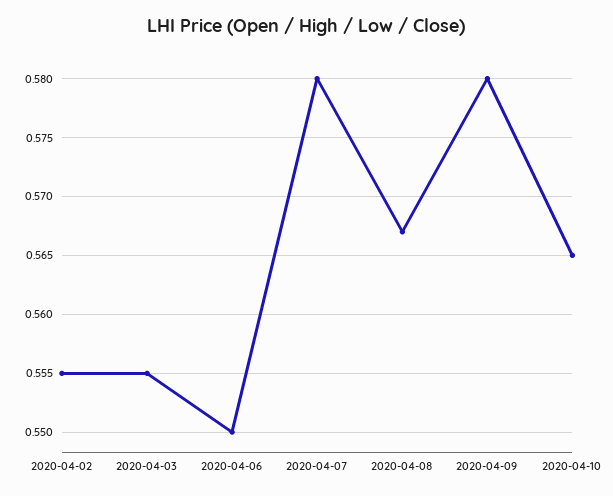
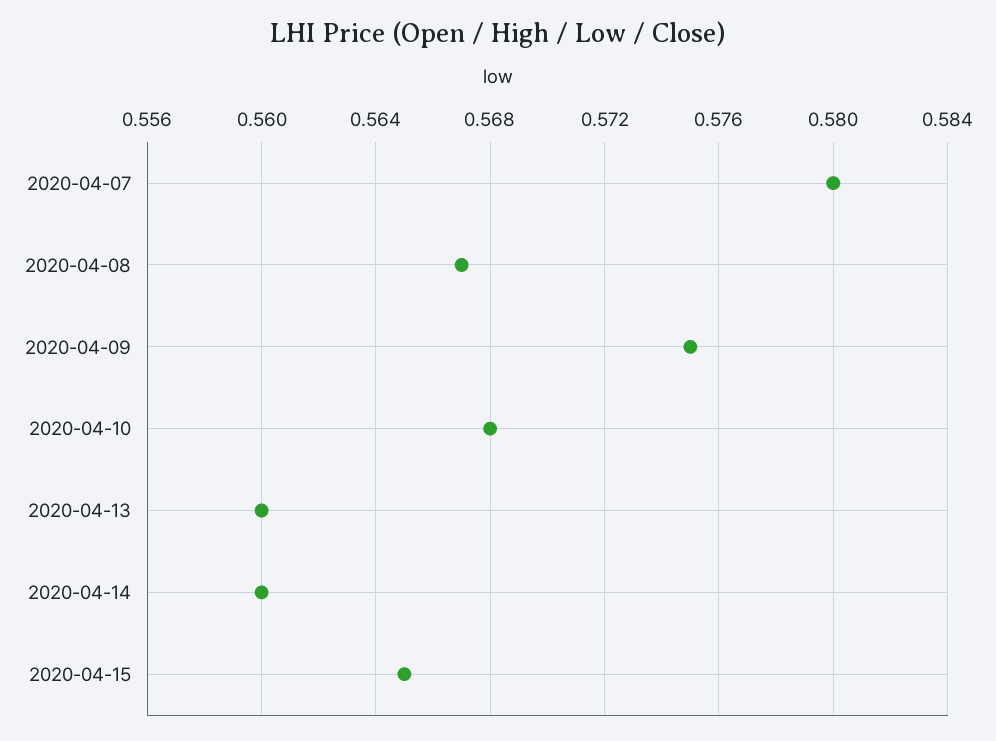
2020-04-02: 0.555 -> none
2020-04-03: 0.555 -> none
2020-04-06: 0.55 -> none
2020-04-09: 0.58 -> 0.575
2020-04-10: 0.565 -> 0.568
2020-04-13: none -> 0.56
2020-04-14: none -> 0.56
2020-04-15: none -> 0.565

